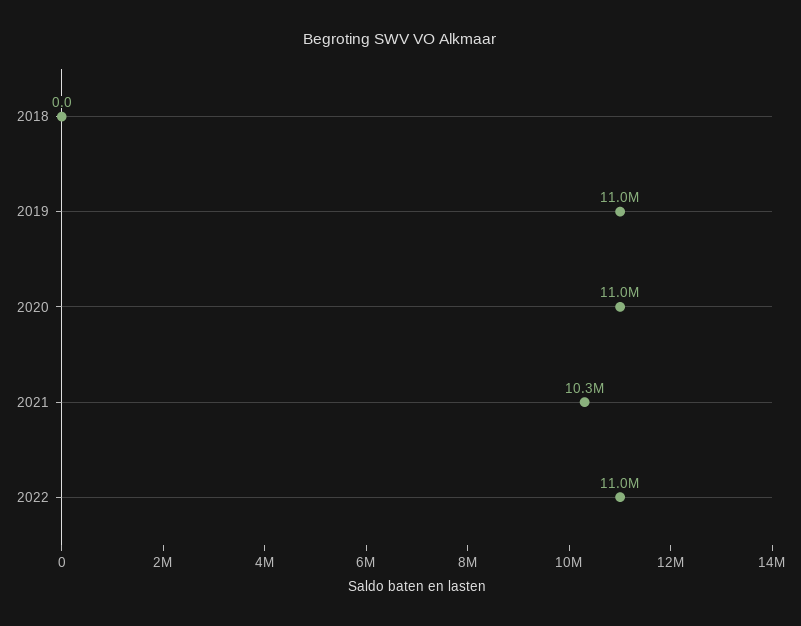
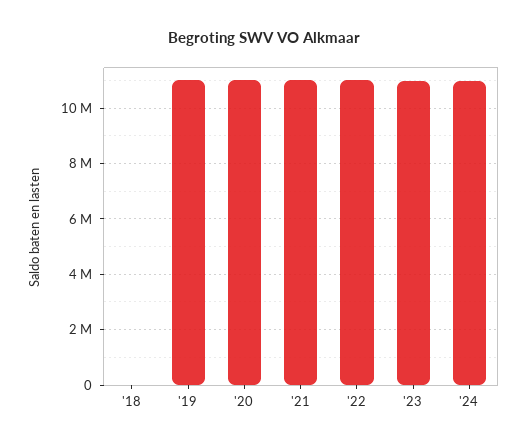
2021: 10300000 -> 11000000
'23: none -> 11000000
'24: none -> 11000000

